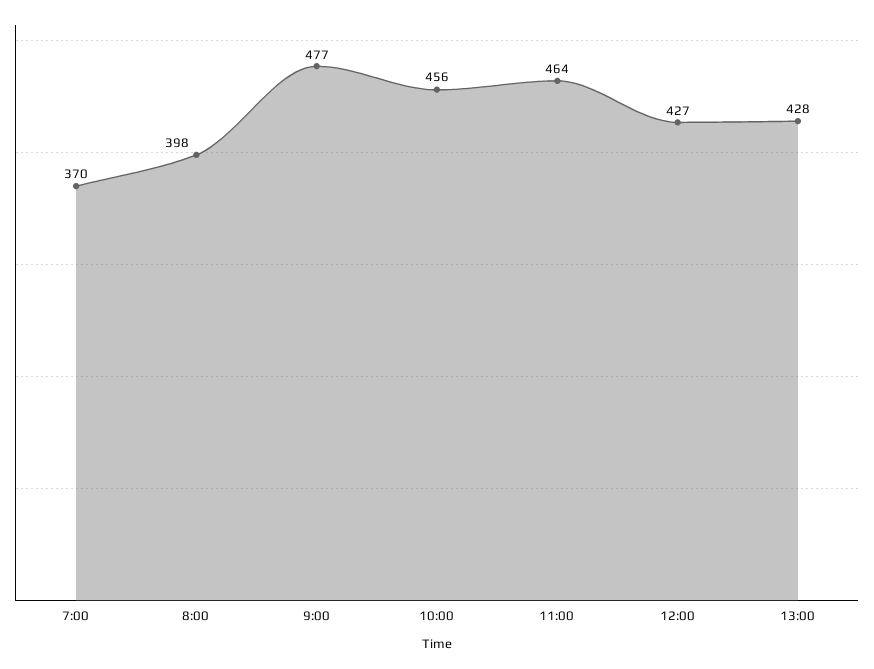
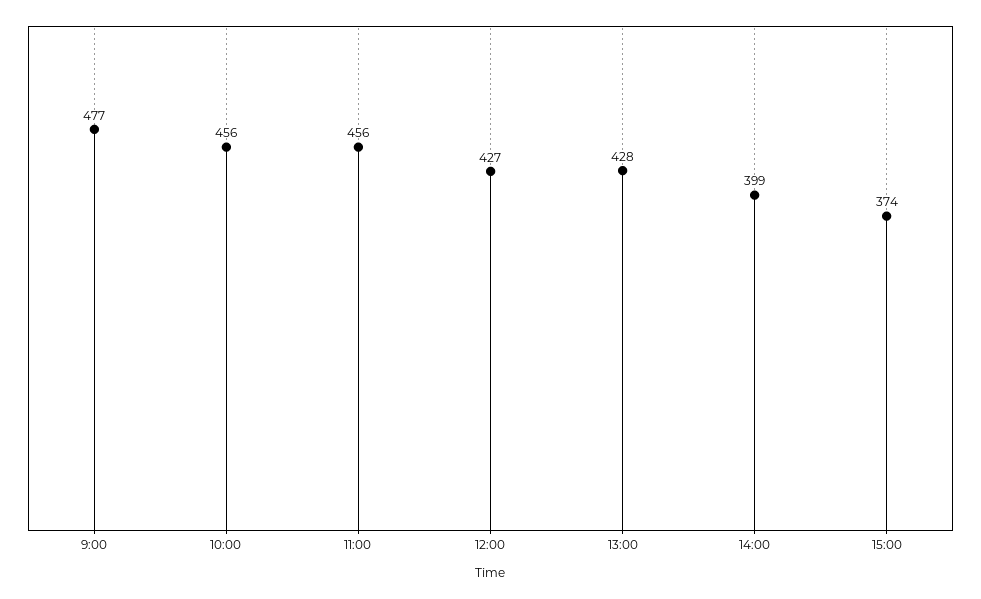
7:00: 370 -> none
8:00: 398 -> none
11:00: 464 -> 456
14:00: none -> 399
15:00: none -> 374

